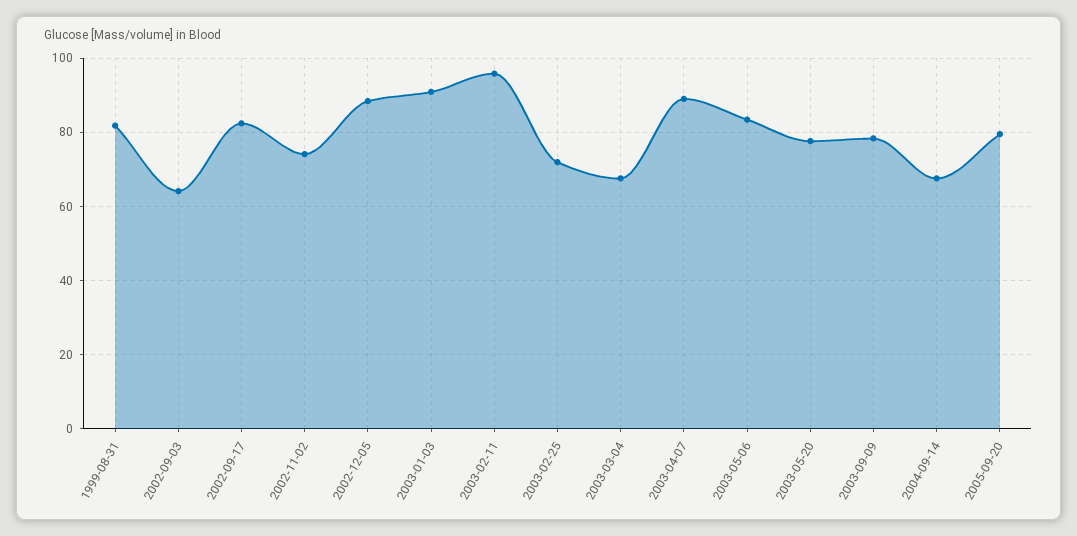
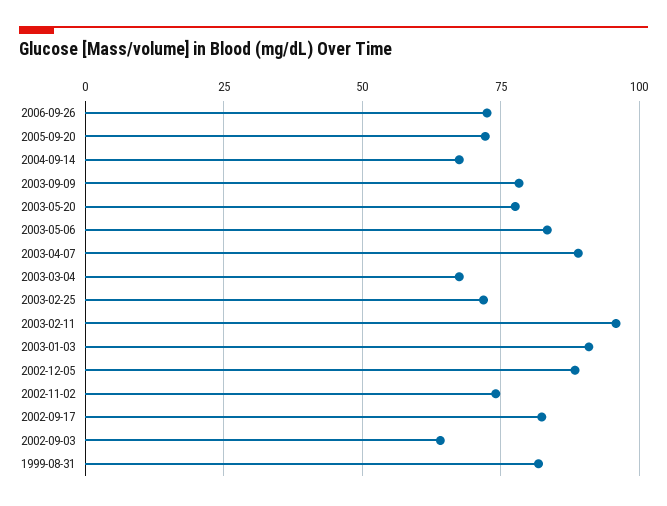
2005-09-20: 80 -> 72.5
2006-09-26: none -> 72.5

